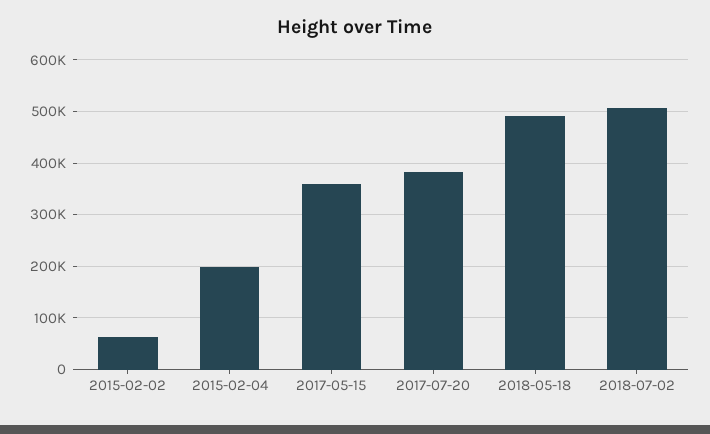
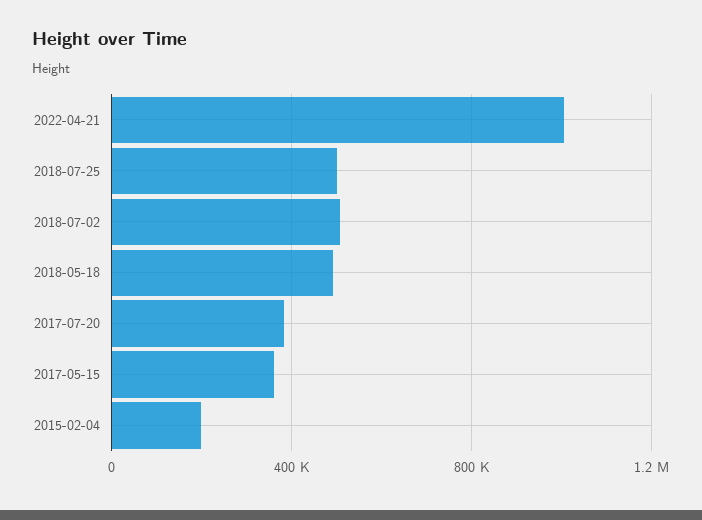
2015-02-02: 60000 -> none
2022-04-21: none -> 1000000
2018-07-25: none -> 500000

